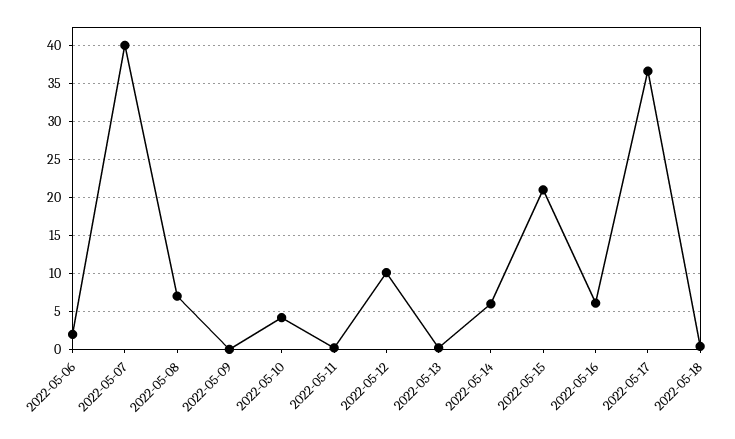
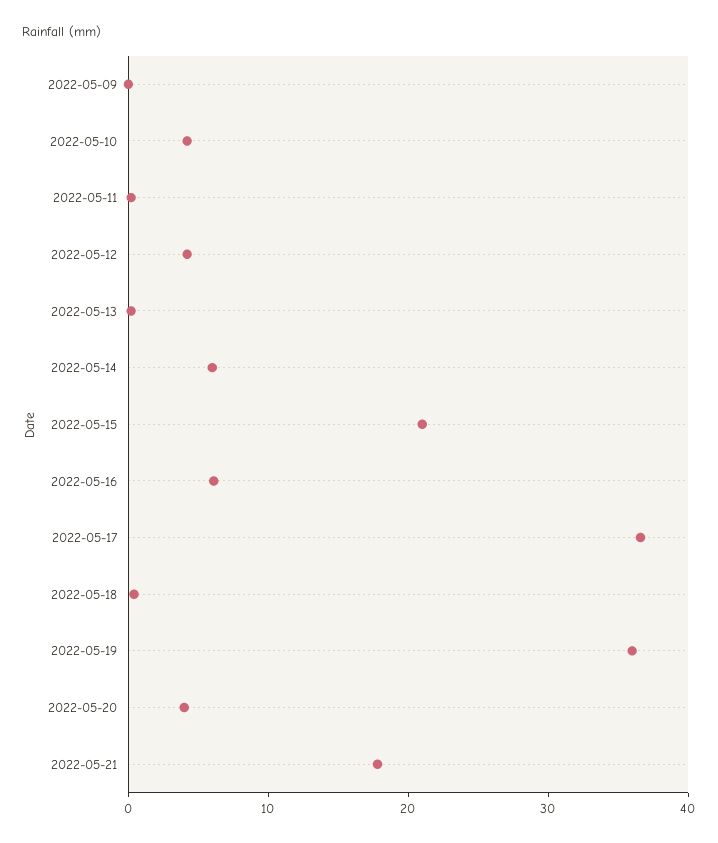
2022-05-06: 2 -> none
2022-05-07: 40 -> none
2022-05-08: 7 -> none
2022-05-12: 10 -> 4
2022-05-19: none -> 36
2022-05-20: none -> 4
2022-05-21: none -> 18

